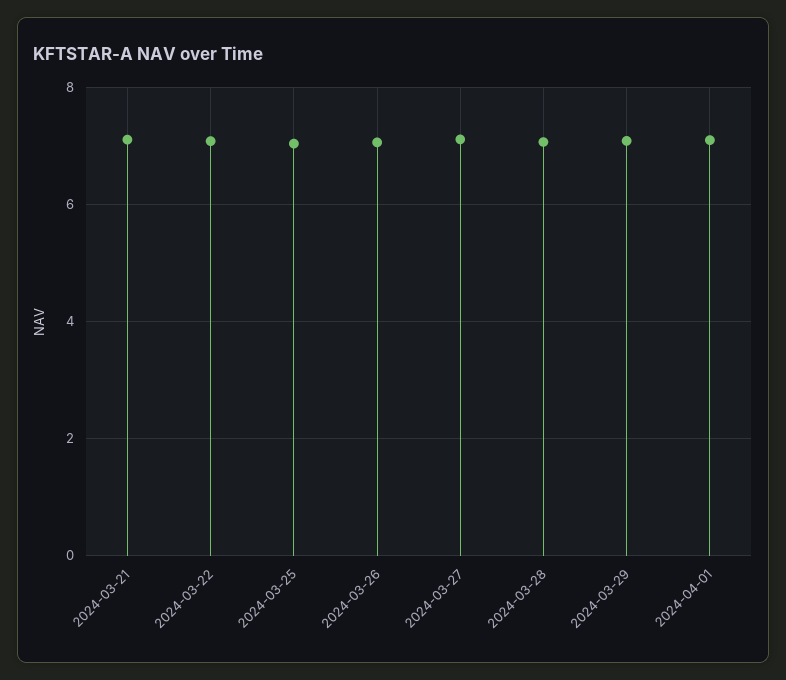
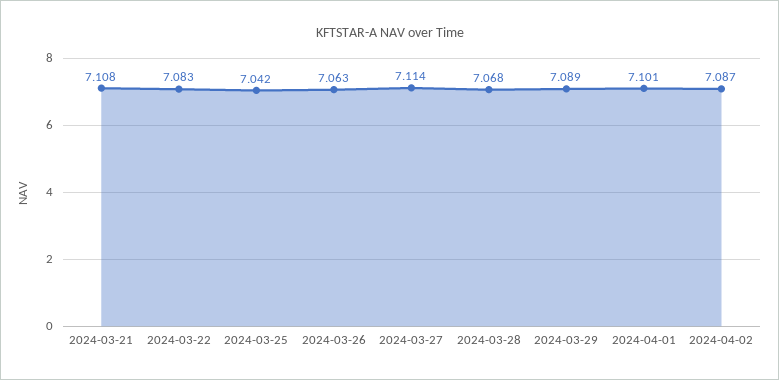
2024-04-02: none -> 7.087

